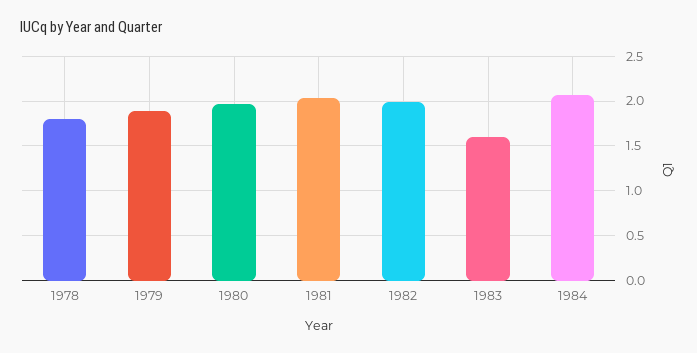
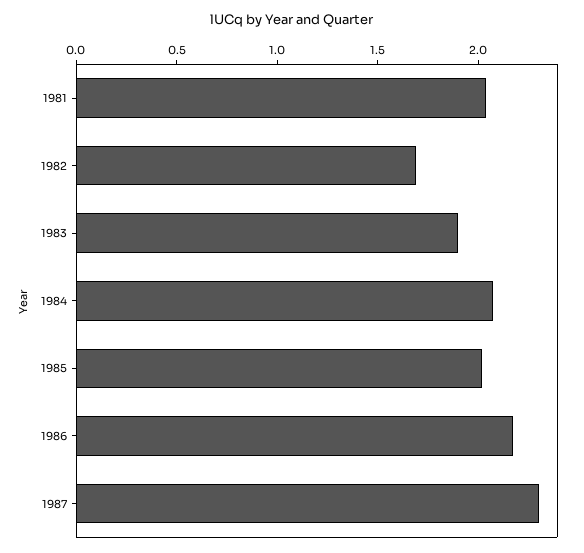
1978: 1.8 -> none
1979: 1.9 -> none
1980: 2 -> none
1982: 2 -> 1.7
1983: 1.6 -> 1.9
1985: none -> 2
1986: none -> 2.2
1987: none -> 2.3

